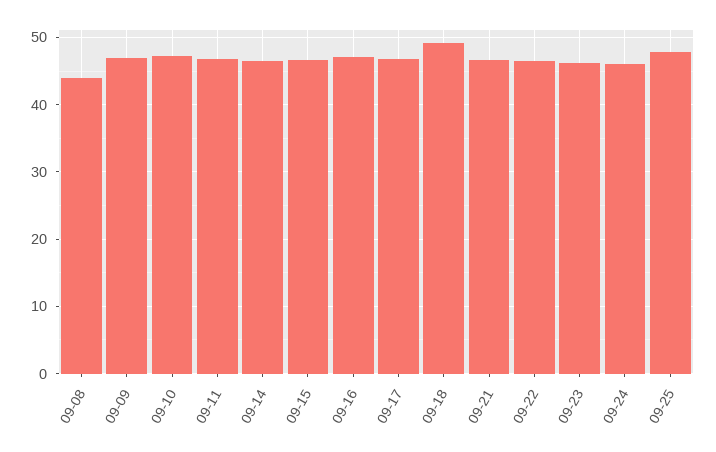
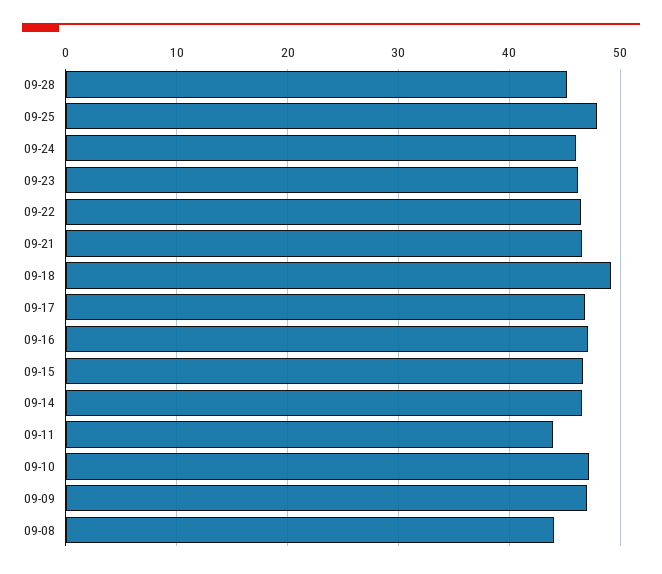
09-11: 47 -> 44
09-28: none -> 45

